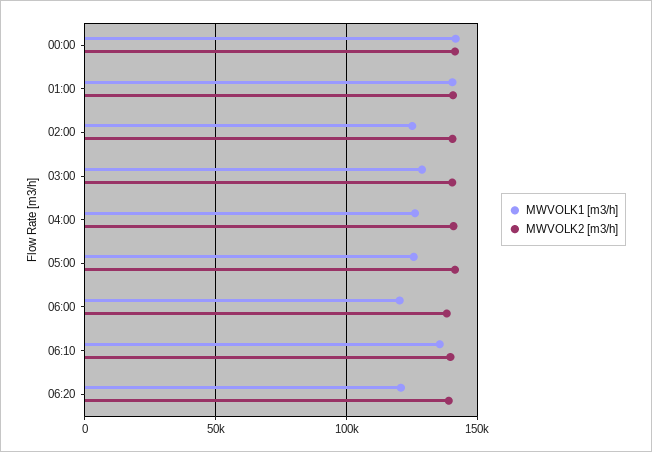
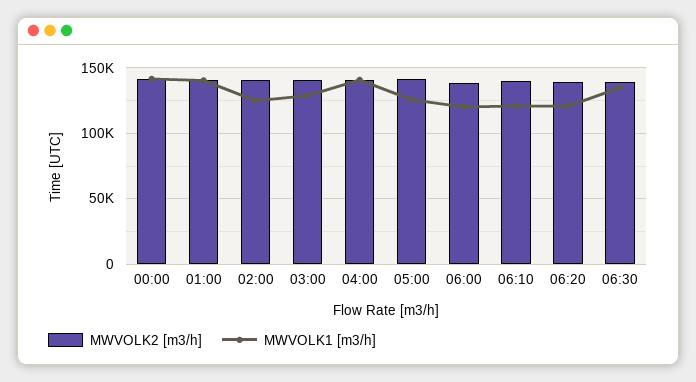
MWVOLK1 [m3/h], 04:00: 125000 -> 140000
MWVOLK1 [m3/h], 06:10: 135000 -> 120000
MWVOLK2 [m3/h], 06:30: none -> 140000
MWVOLK1 [m3/h], 06:30: none -> 135000

